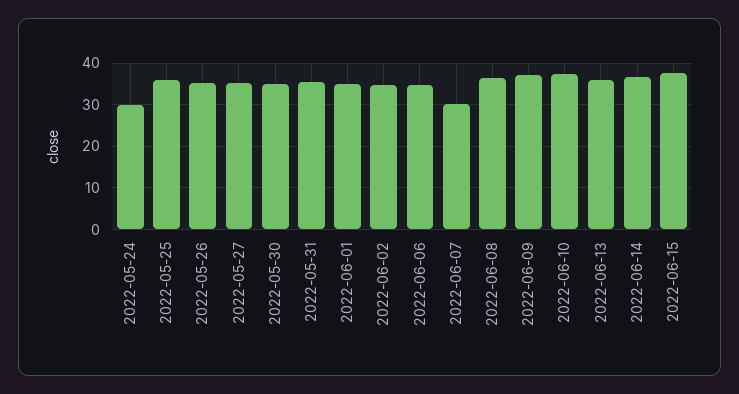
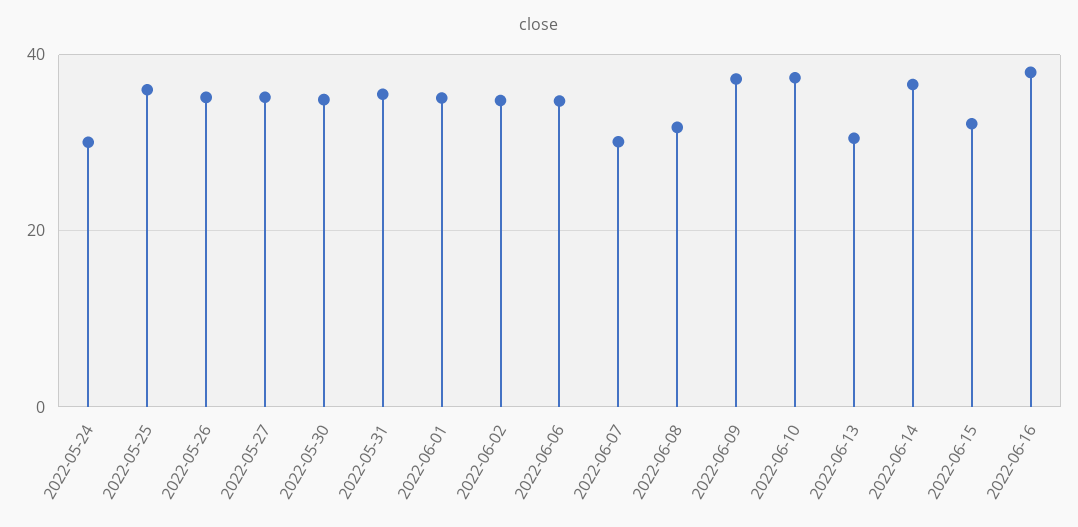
2022-06-08: 36 -> 32
2022-06-13: 36 -> 30
2022-06-15: 38 -> 32
2022-06-16: none -> 38

